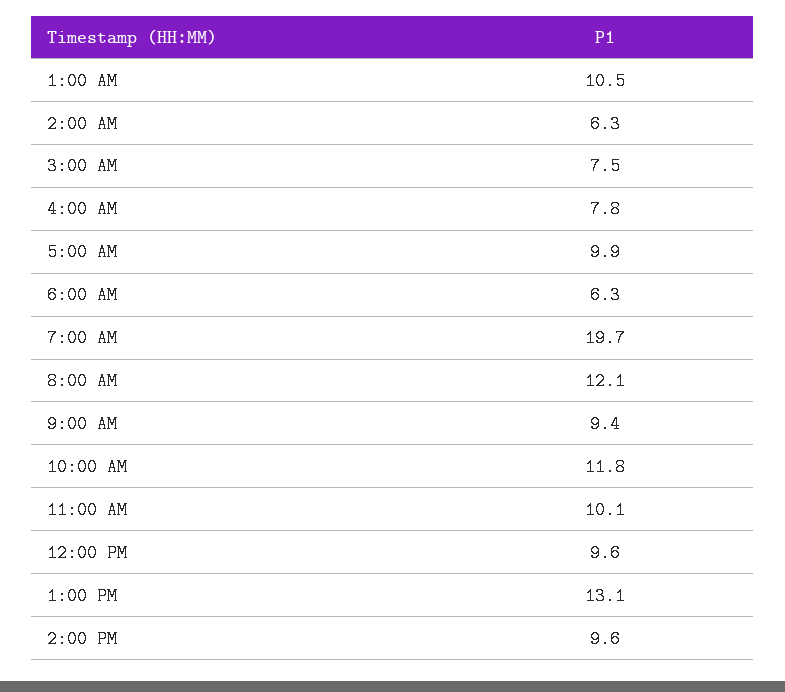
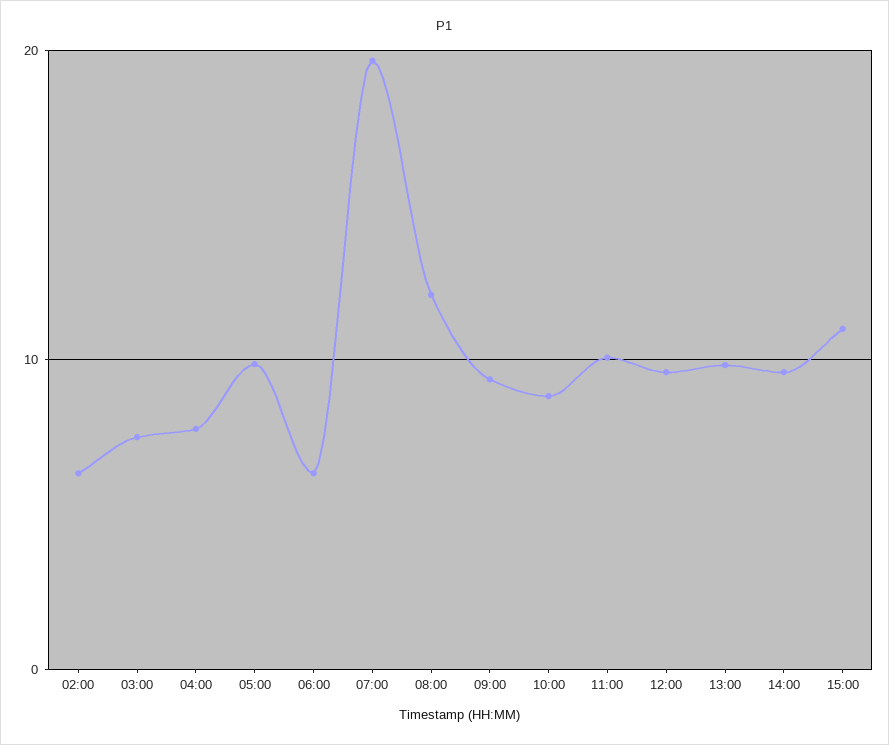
1:00 AM: 10.5 -> none
10:00 AM: 11.8 -> 9
1:00 PM: 13.1 -> 10
15:00: none -> 11

